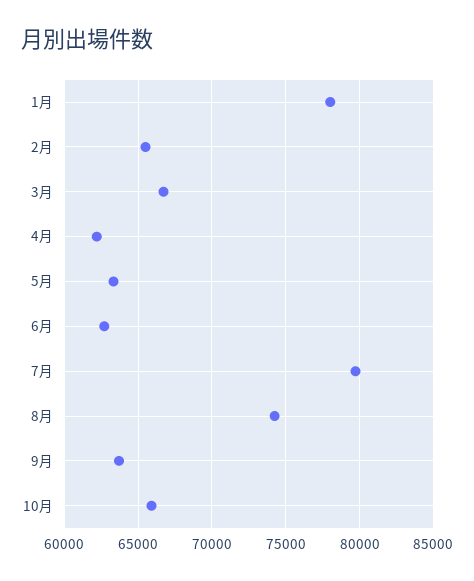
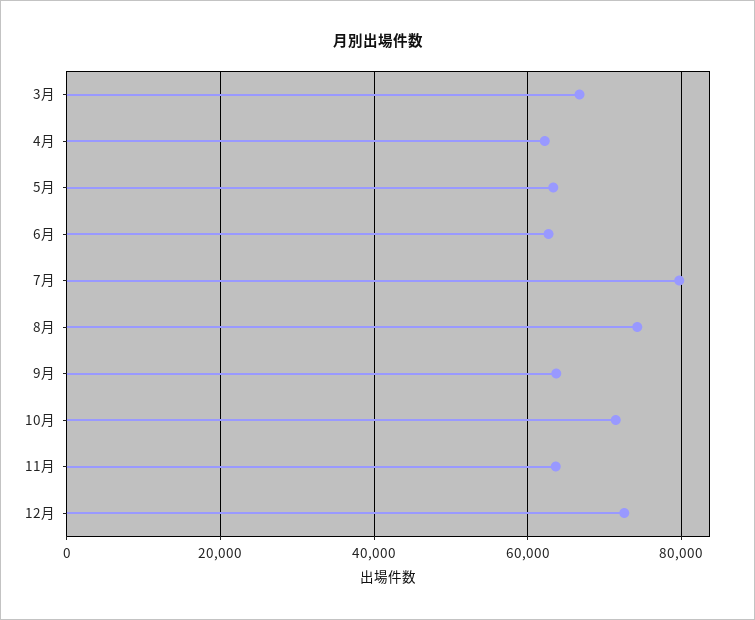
1月: 78000 -> none
2月: 65500 -> none
10月: 66000 -> 72000
11月: none -> 64000
12月: none -> 72000

